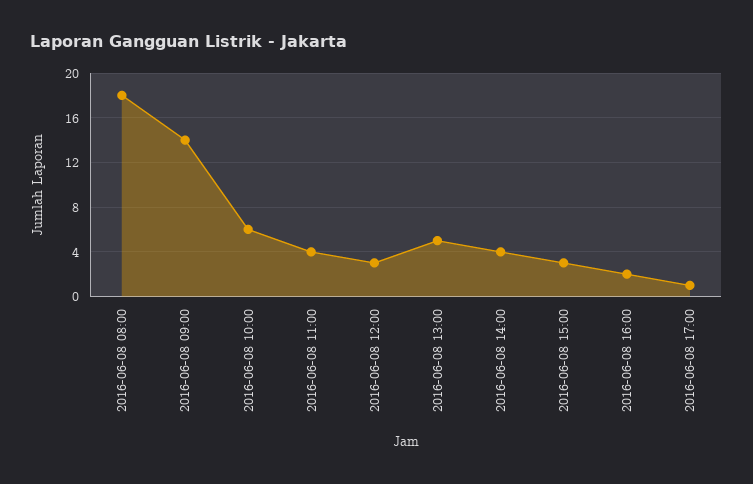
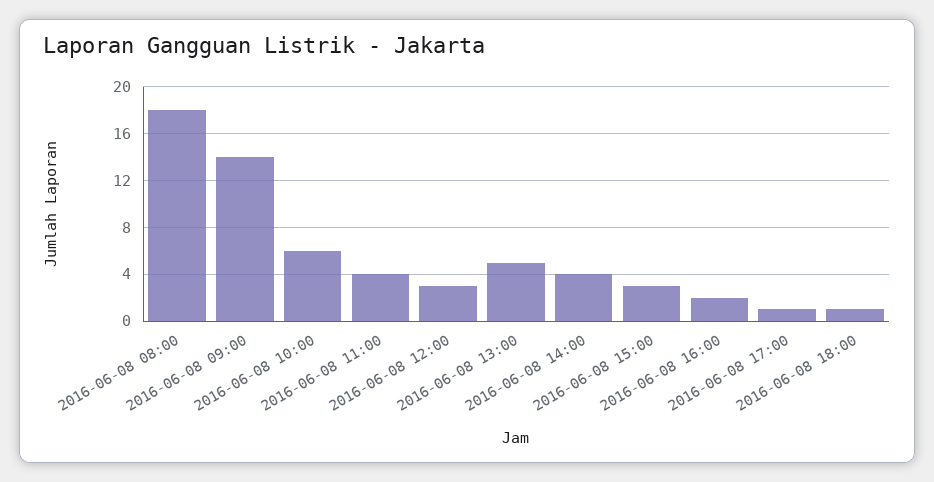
2016-06-08 18:00: none -> 1

